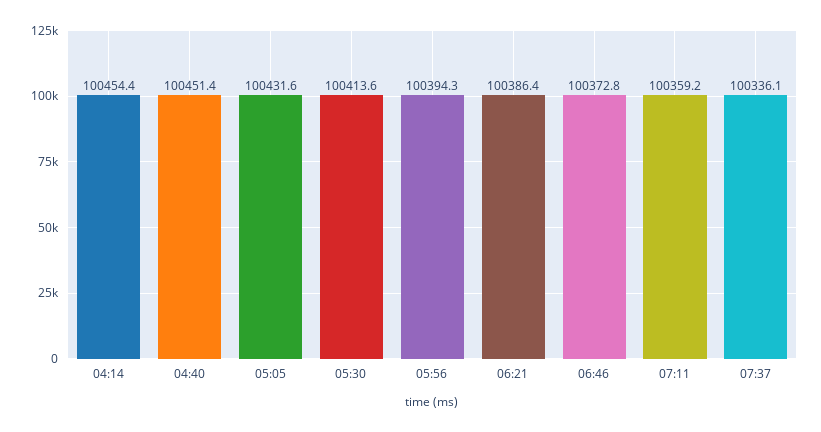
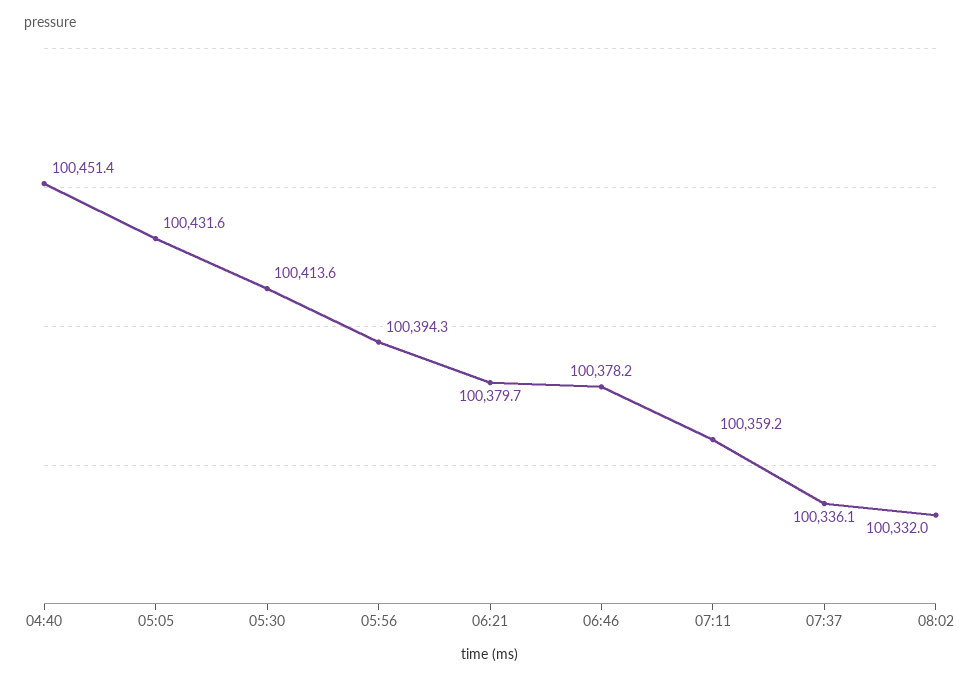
04:14: 100454.4 -> none
06:21: 100386.4 -> 100379.7
06:46: 100372.8 -> 100378.2
08:02: none -> 100332

